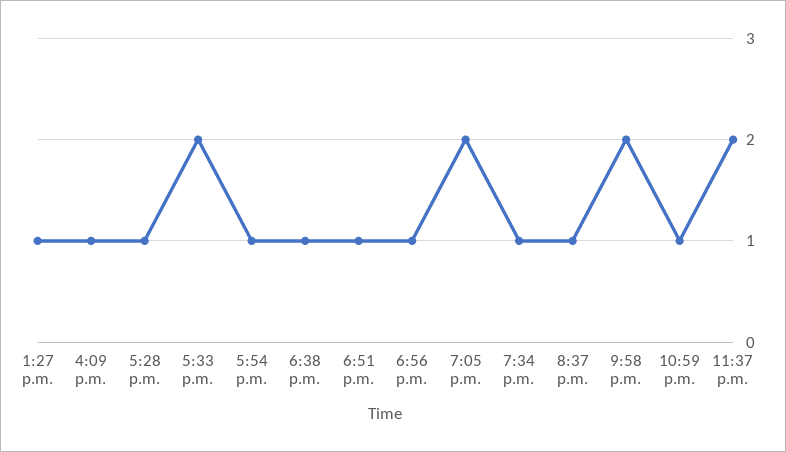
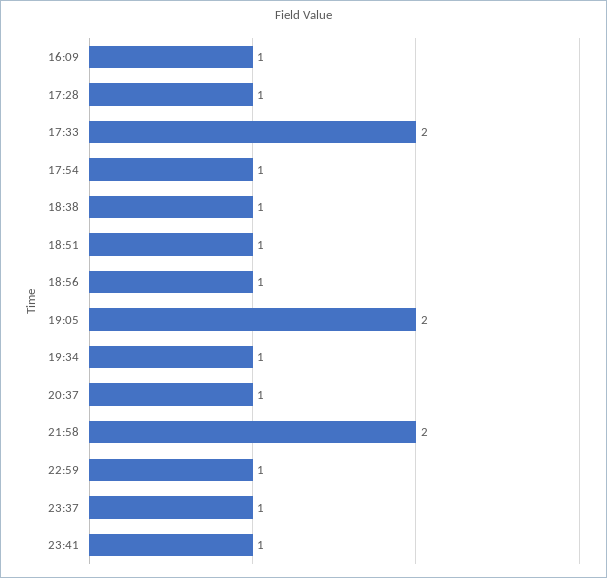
1:27 p.m.: 1 -> none
11:37 p.m.: 2 -> 1
23:41: none -> 1

